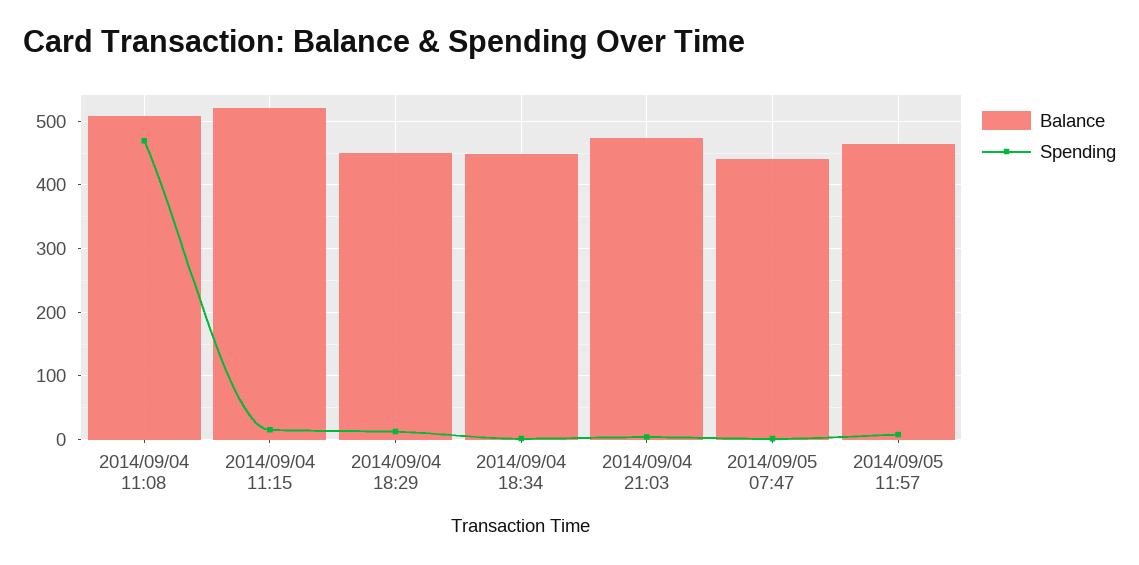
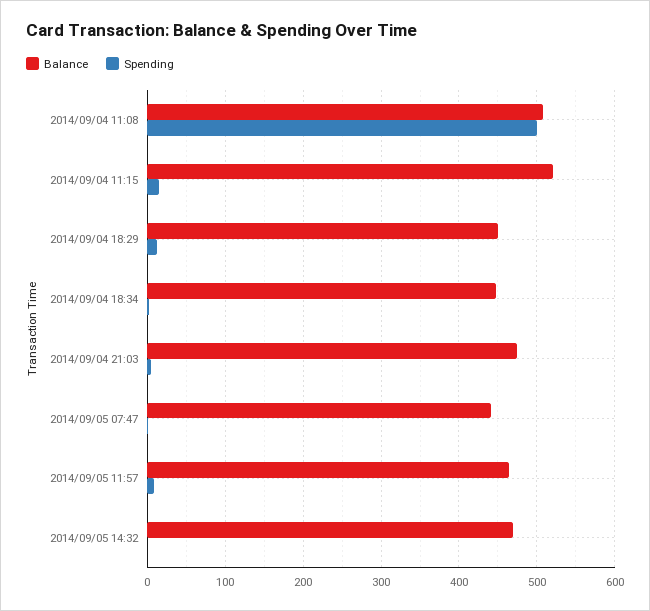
Spending, 2014/09/04 11:08: 470 -> 500
Balance, 2014/09/05 14:32: none -> 470
Spending, 2014/09/05 14:32: none -> 0

